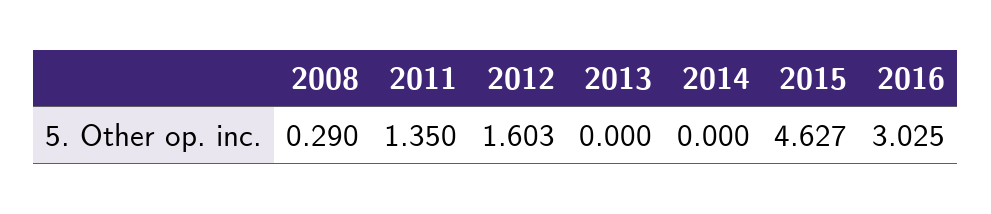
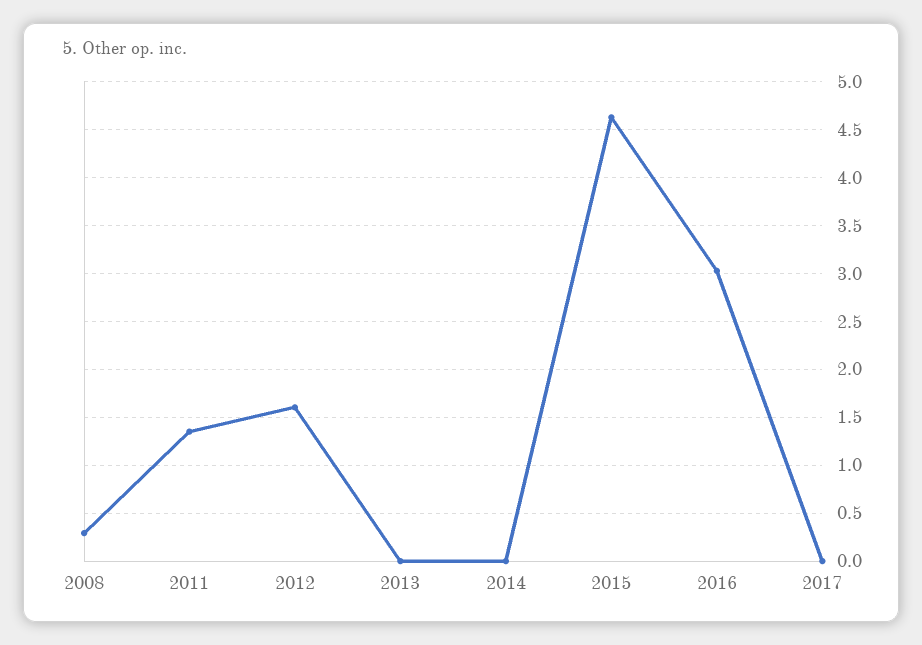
2017: none -> 0

